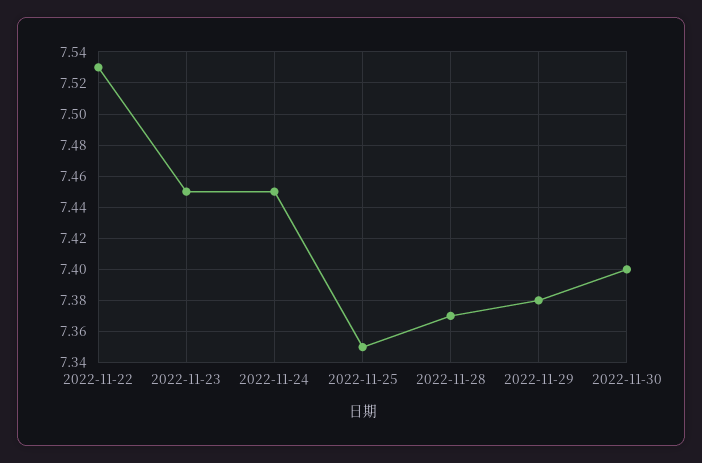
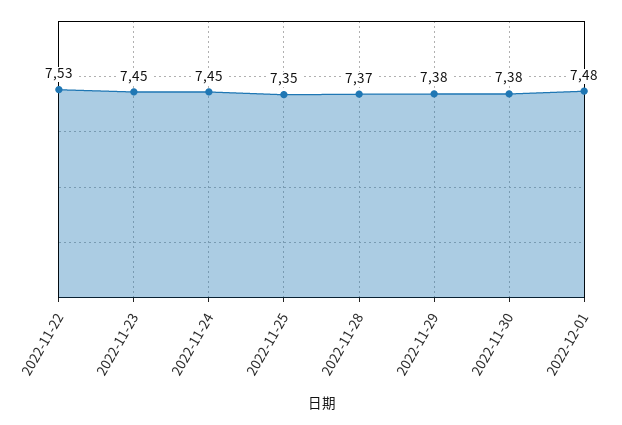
2022-11-30: 7.4 -> 7.38
2022-12-01: none -> 7.48

